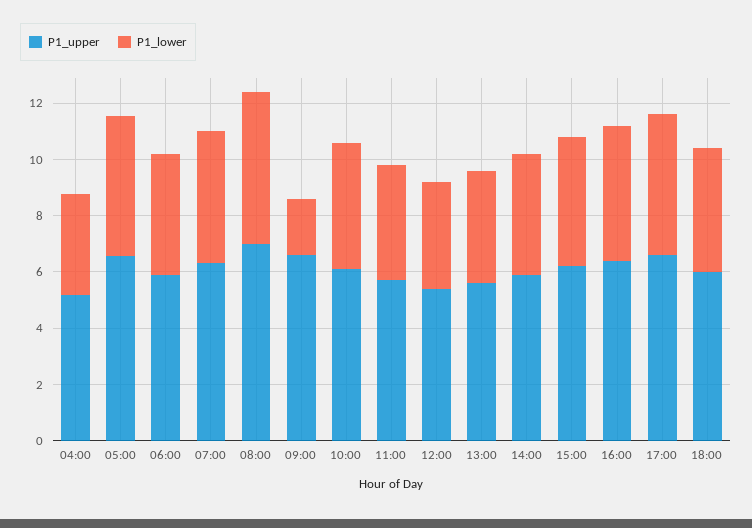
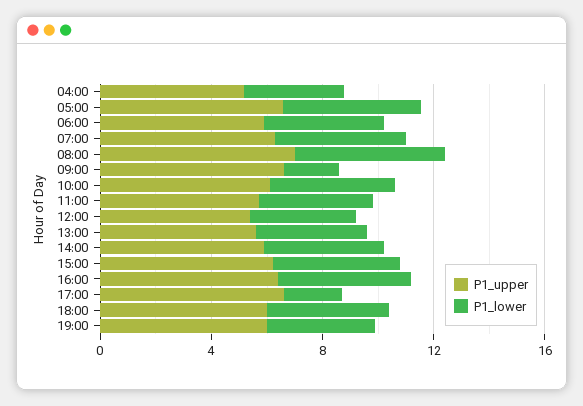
P1_lower, 17:00: 5 -> 2
P1_upper, 19:00: none -> 6
P1_lower, 19:00: none -> 4

